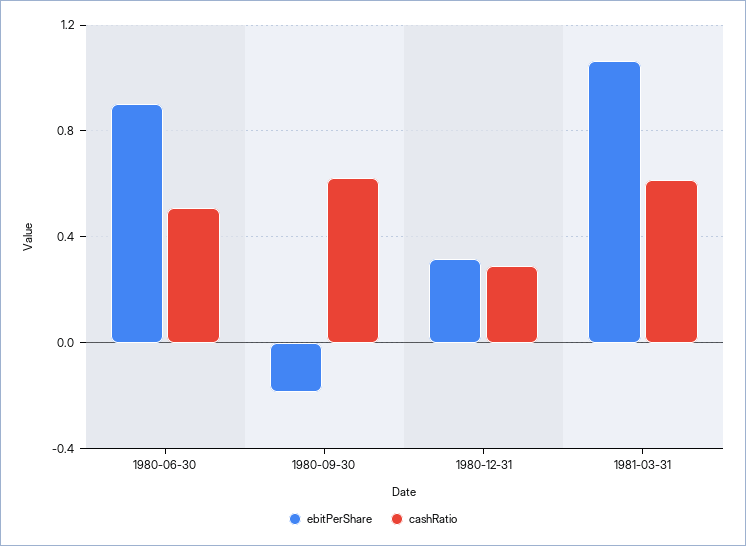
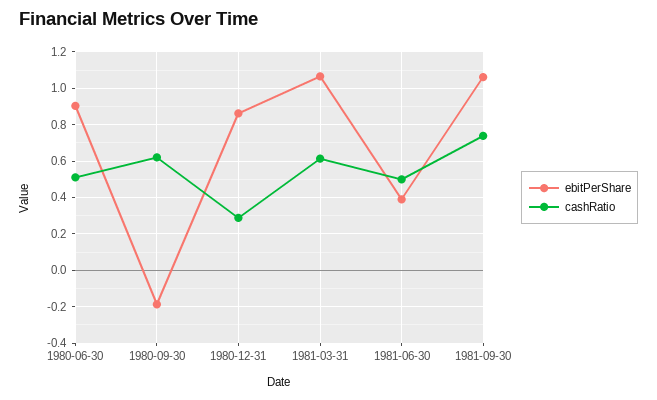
ebitPerShare, 1980-12-31: 0.3 -> 0.85
ebitPerShare, 1981-06-30: none -> 0.4
cashRatio, 1981-06-30: none -> 0.5
ebitPerShare, 1981-09-30: none -> 1.05
cashRatio, 1981-09-30: none -> 0.75

